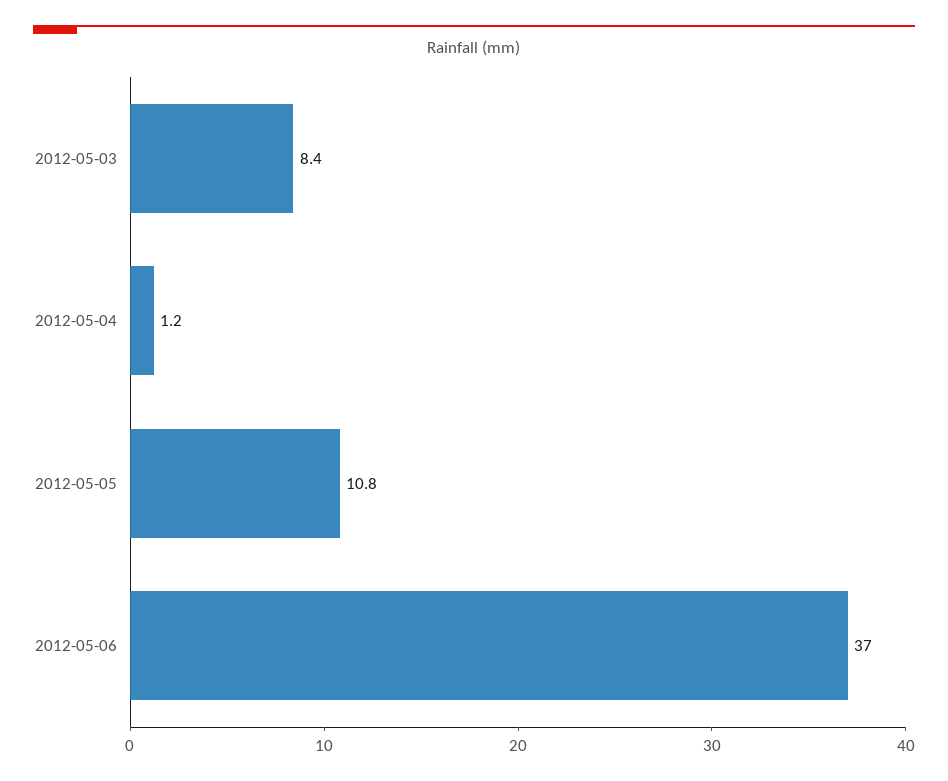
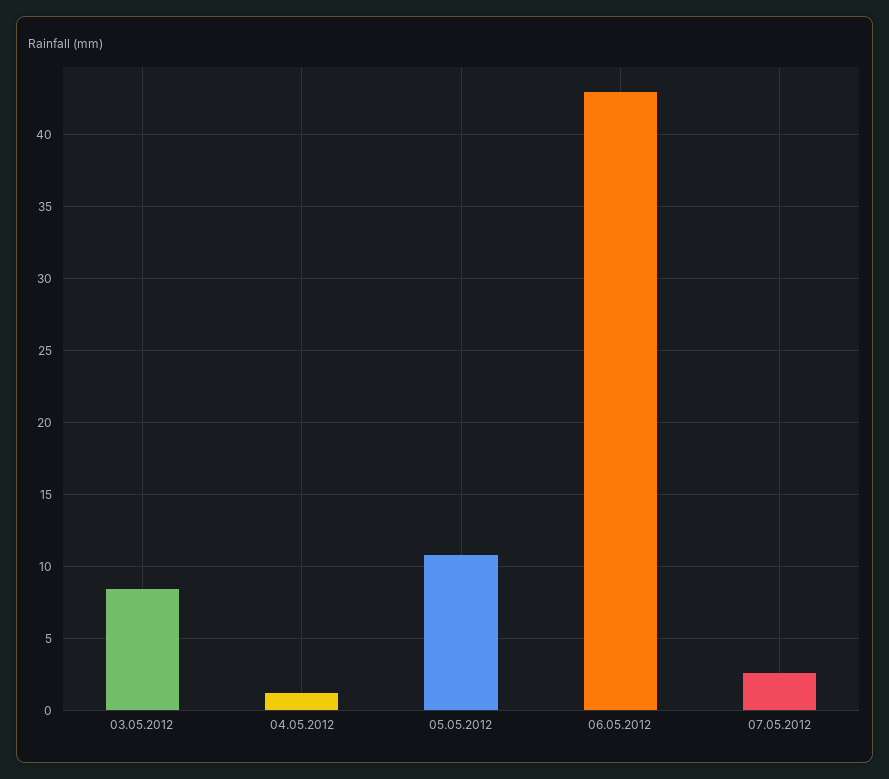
2012-05-06: 37 -> 43
07.05.2012: none -> 2.5

